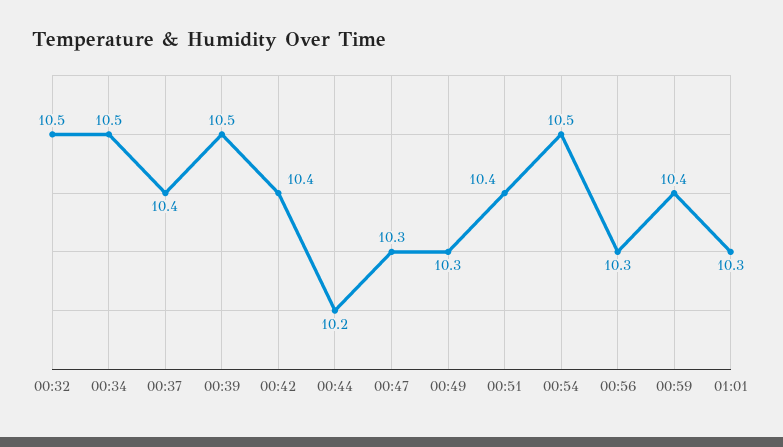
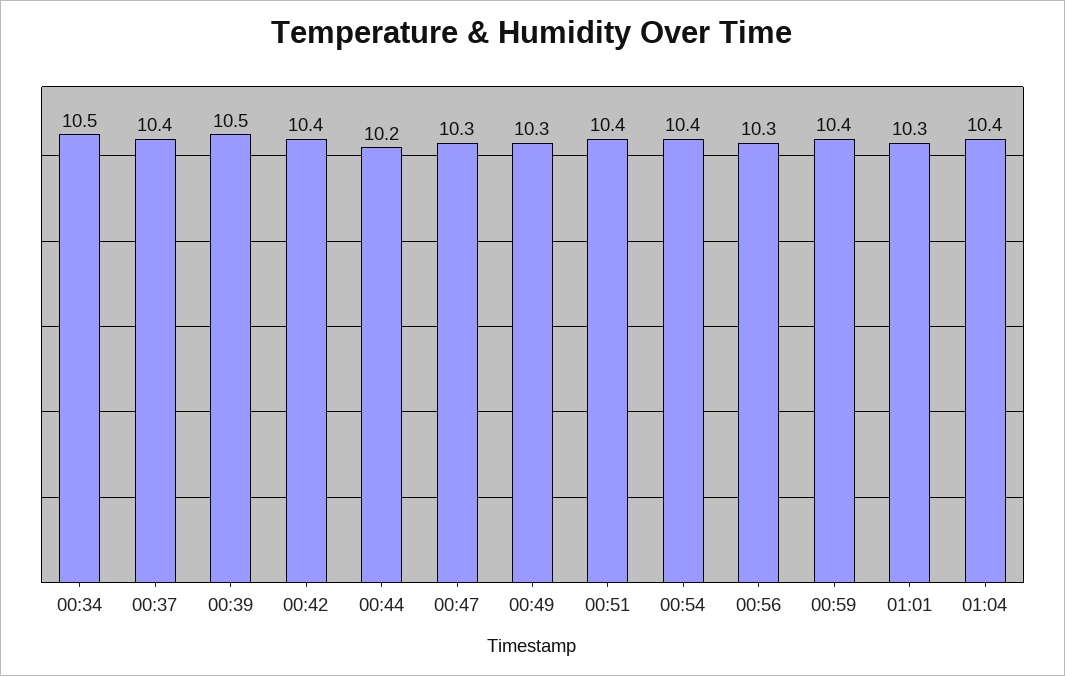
00:32: 10.5 -> none
00:54: 10.5 -> 10.4
01:04: none -> 10.4

